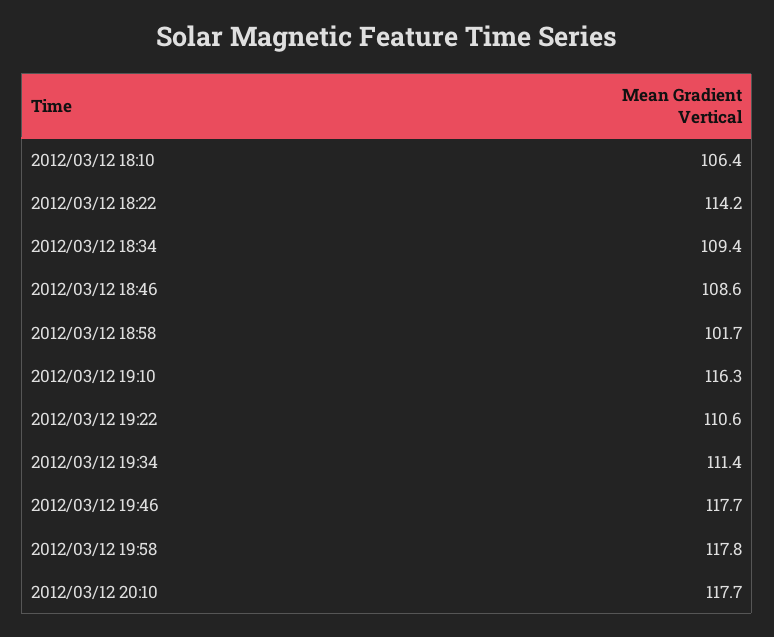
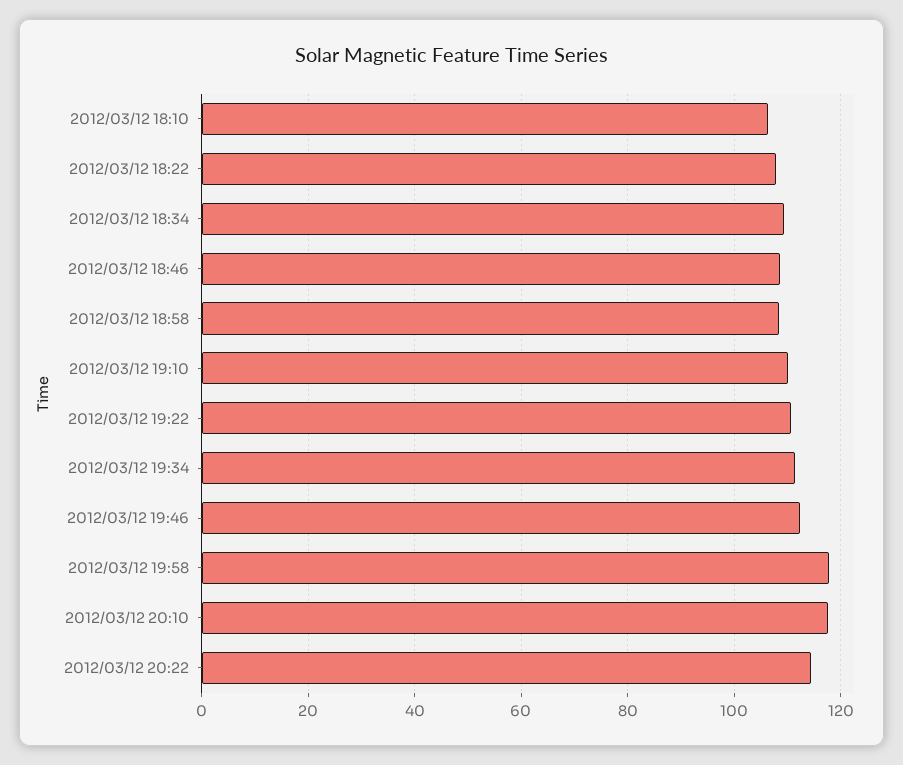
2012/03/12 18:22: 114.2 -> 108
2012/03/12 18:58: 101.7 -> 108
2012/03/12 19:10: 116.3 -> 110
2012/03/12 19:46: 117.7 -> 112
2012/03/12 20:22: none -> 114

